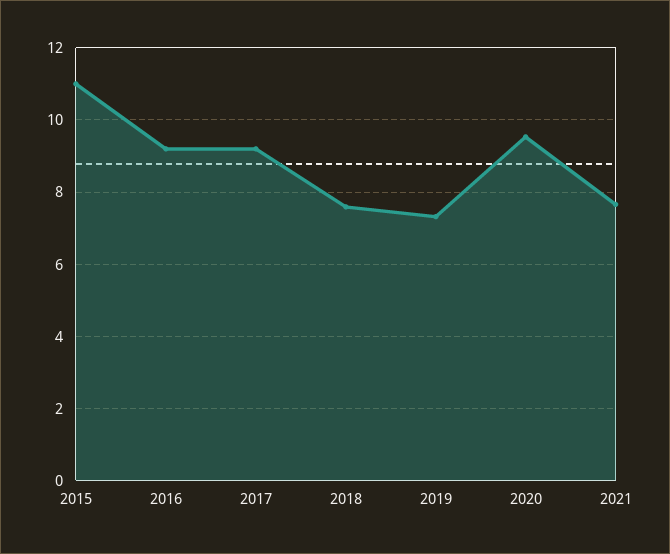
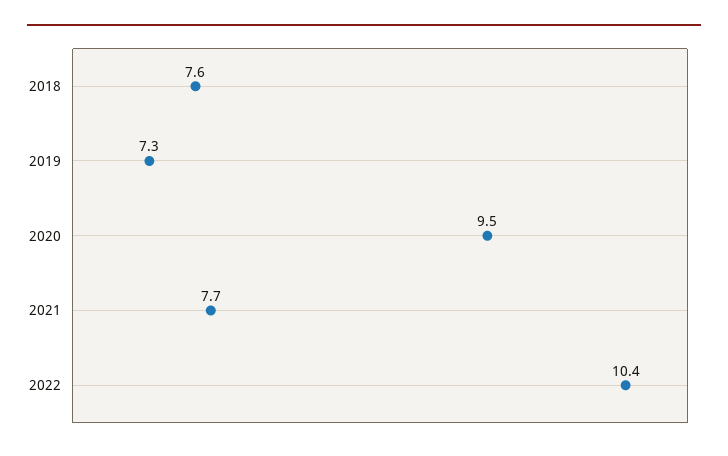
2015: 11 -> none
2016: 9.2 -> none
2017: 9.2 -> none
2022: none -> 10.4

